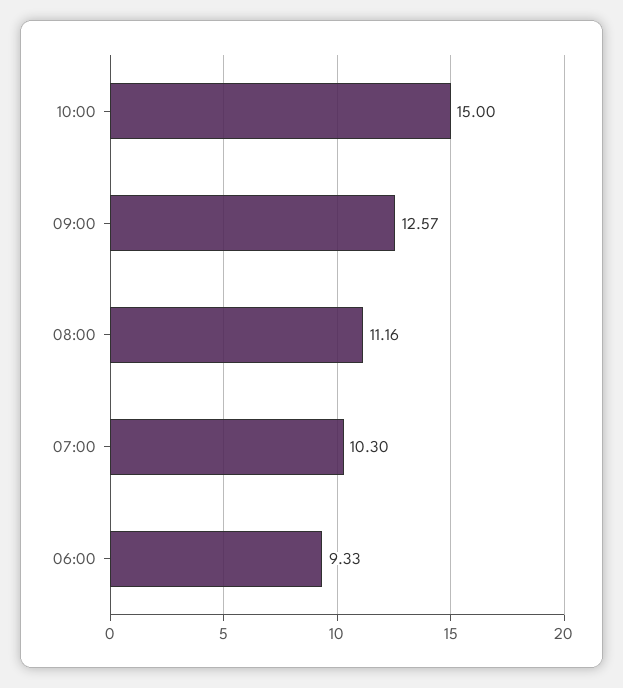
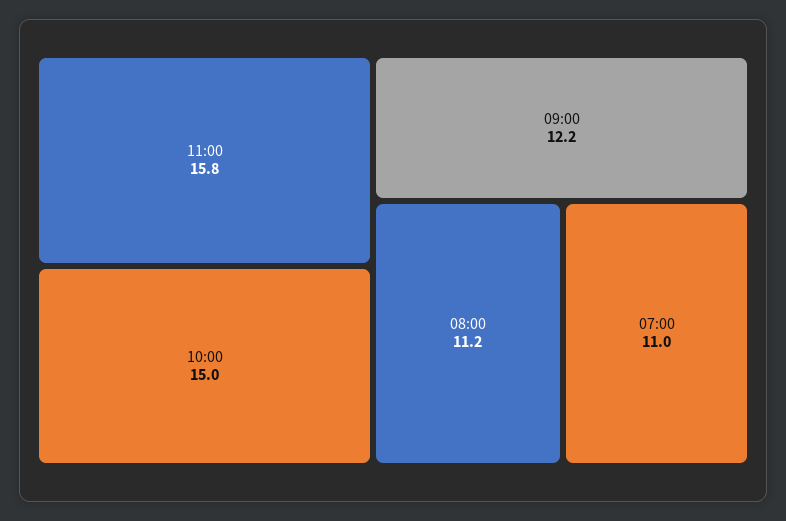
09:00: 12.57 -> 12.2
07:00: 10.3 -> 11
06:00: 9.33 -> none
11:00: none -> 15.8

